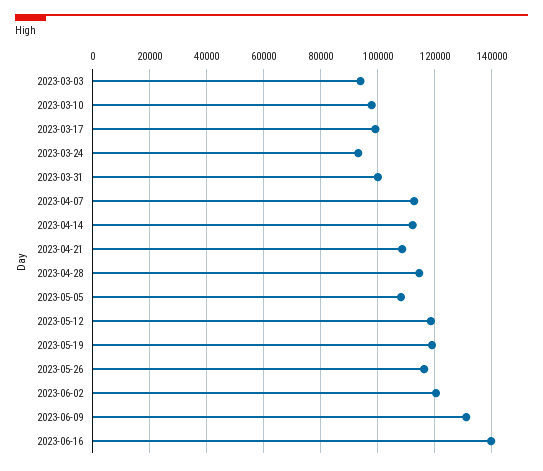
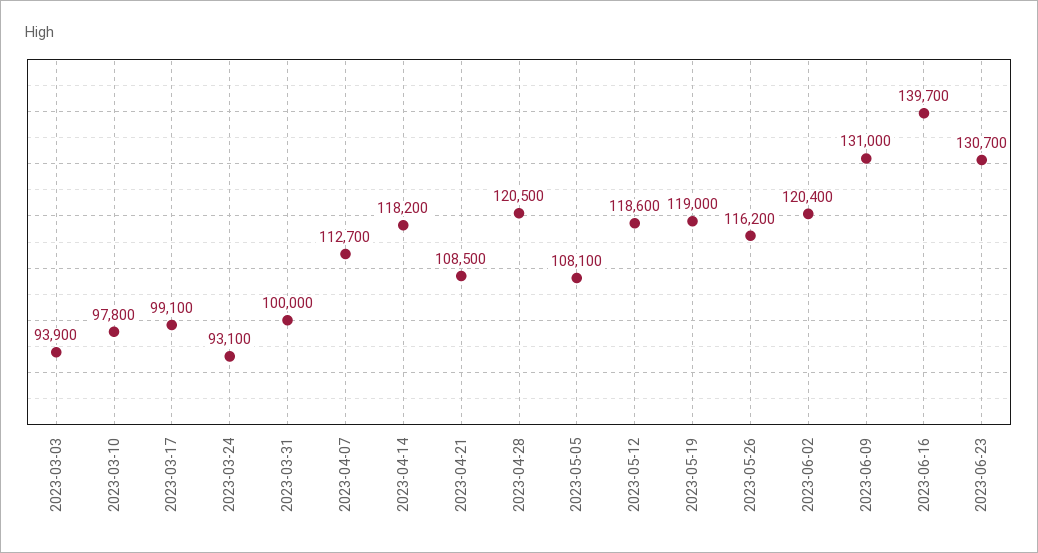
2023-04-14: 112500 -> 118200
2023-04-28: 115000 -> 120500
2023-06-23: none -> 130700

